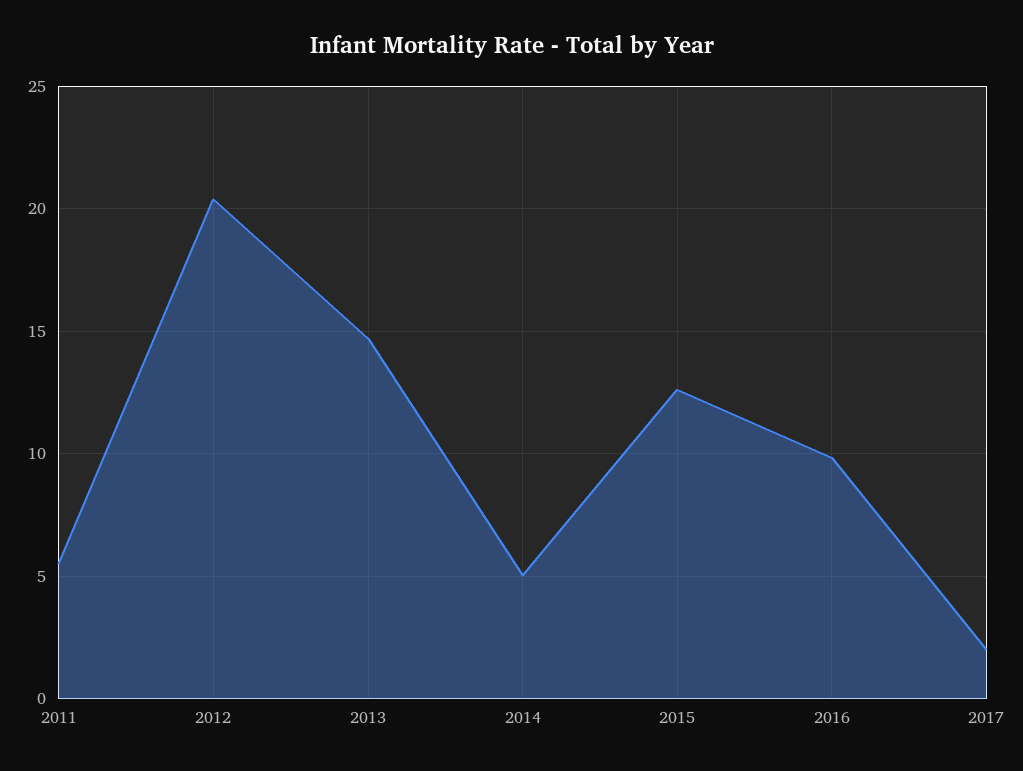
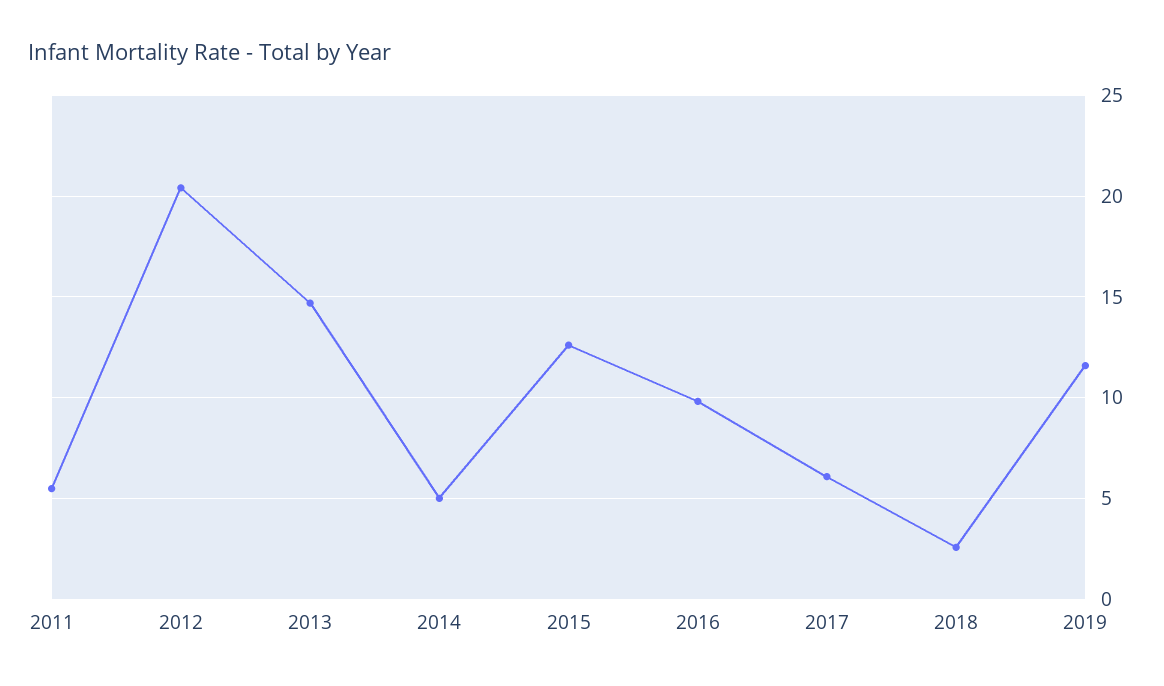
2017: 2 -> 6
2018: none -> 2.5
2019: none -> 11.5

